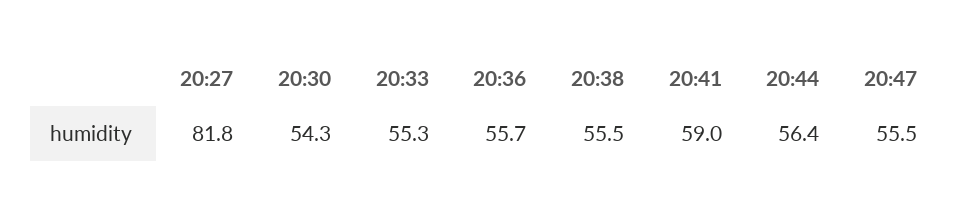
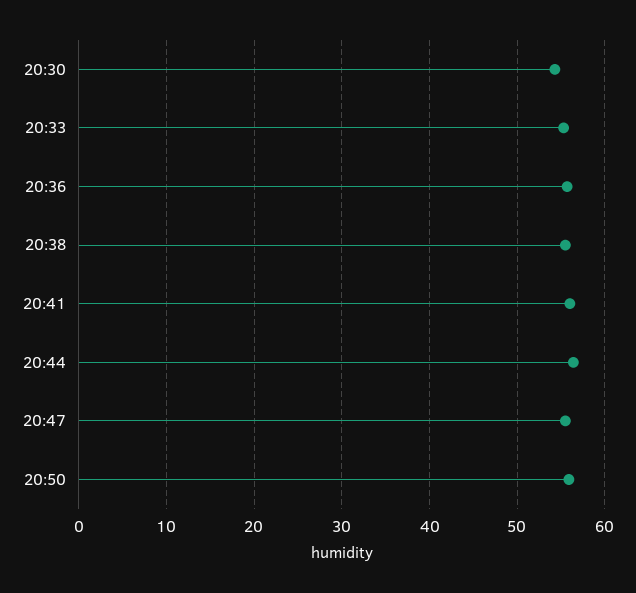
20:27: 81.8 -> none
20:41: 59 -> 56
20:50: none -> 56

